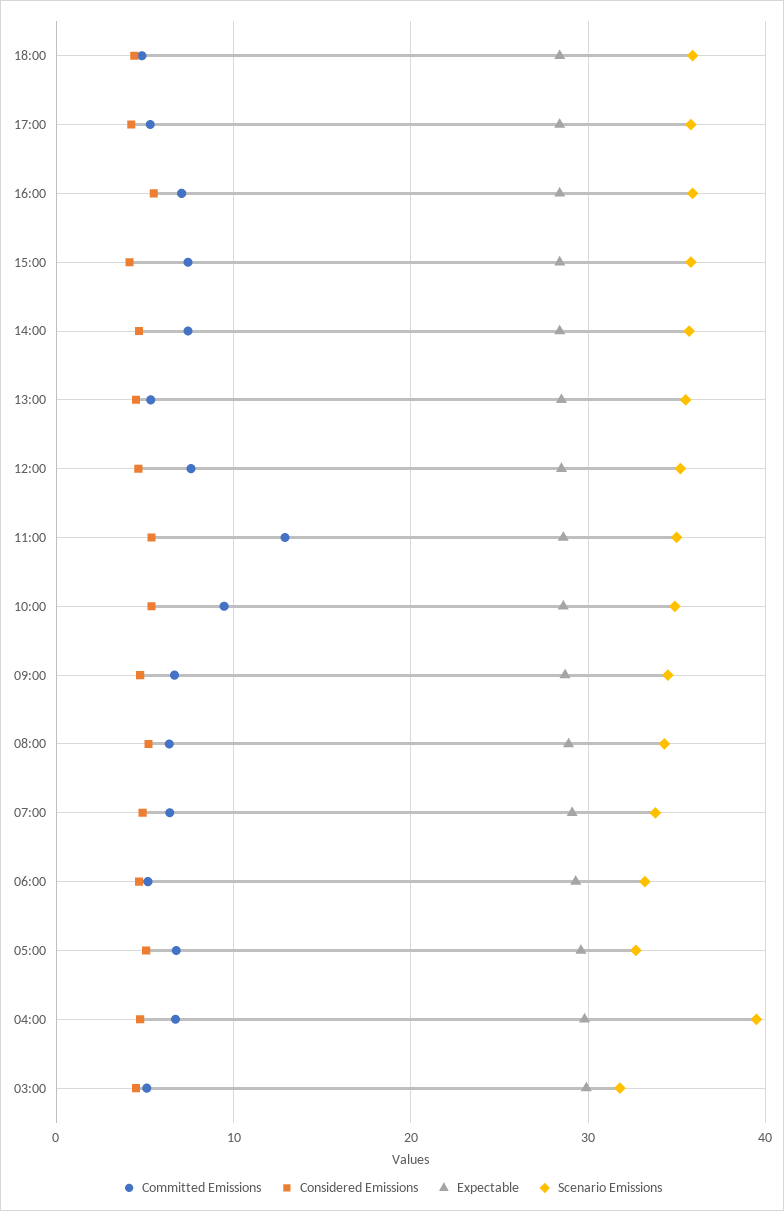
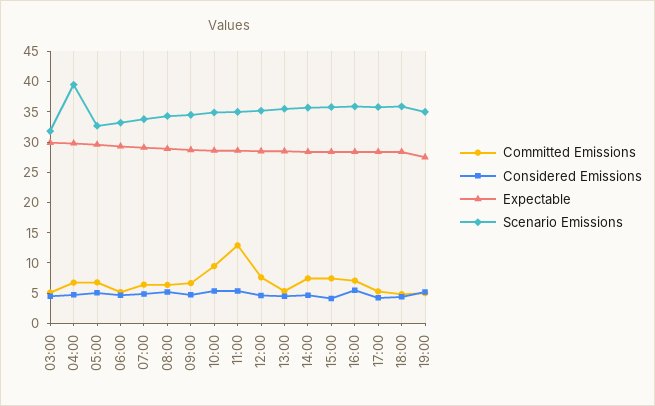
Committed Emissions, 19:00: none -> 5
Considered Emissions, 19:00: none -> 5
Expectable, 19:00: none -> 27.5
Scenario Emissions, 19:00: none -> 35

